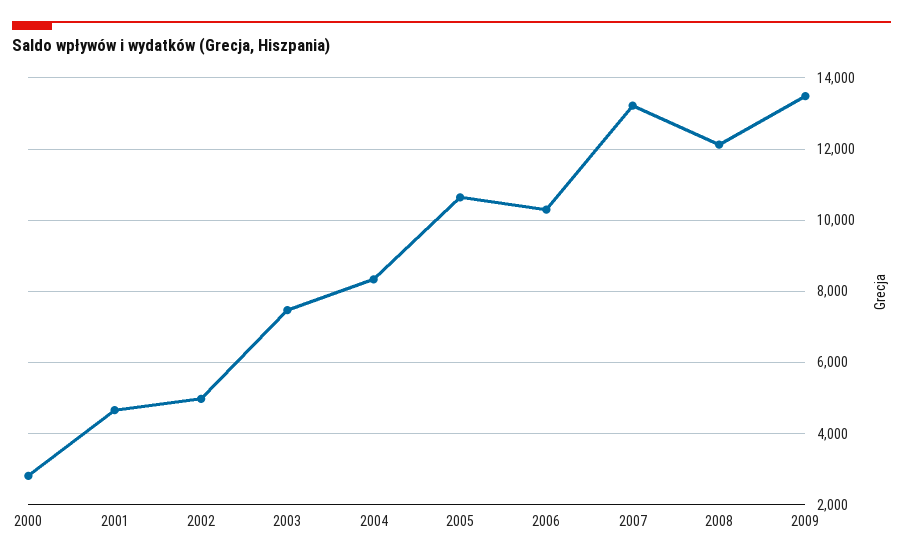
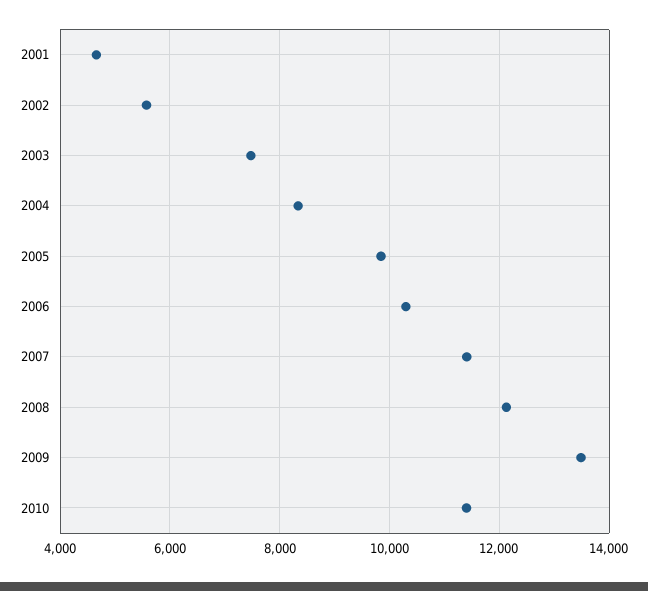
2000: 2800 -> none
2002: 5000 -> 5600
2005: 10600 -> 9800
2007: 13200 -> 11400
2010: none -> 11400

